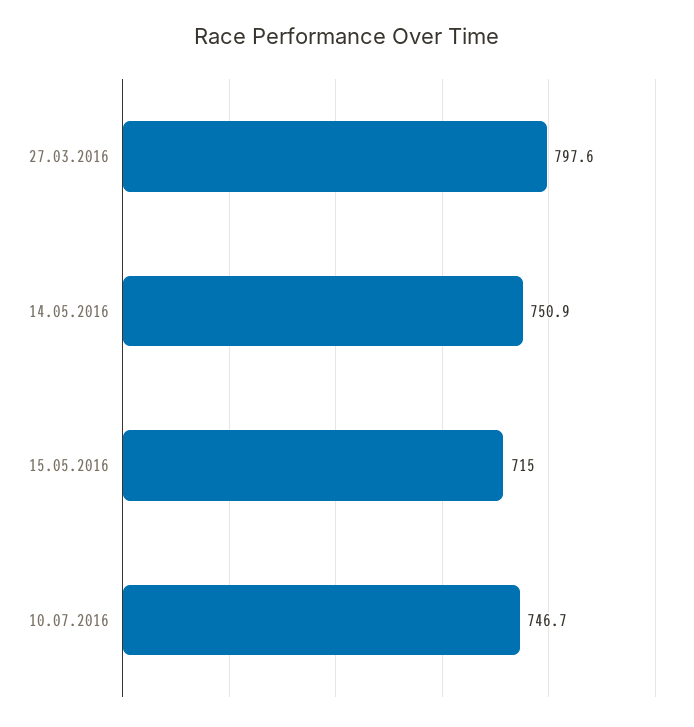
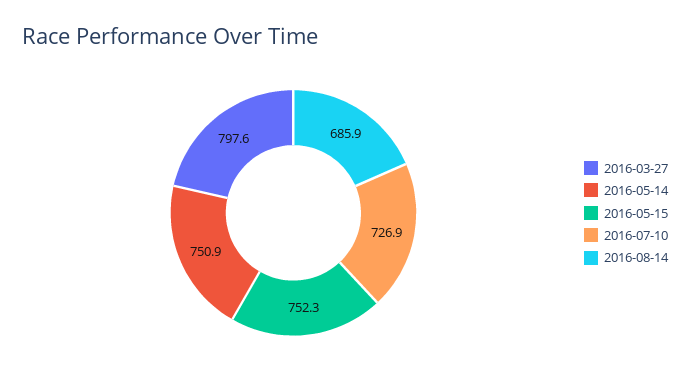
15.05.2016: 715 -> 752.3
10.07.2016: 746.7 -> 726.9
2016-08-14: none -> 685.9

